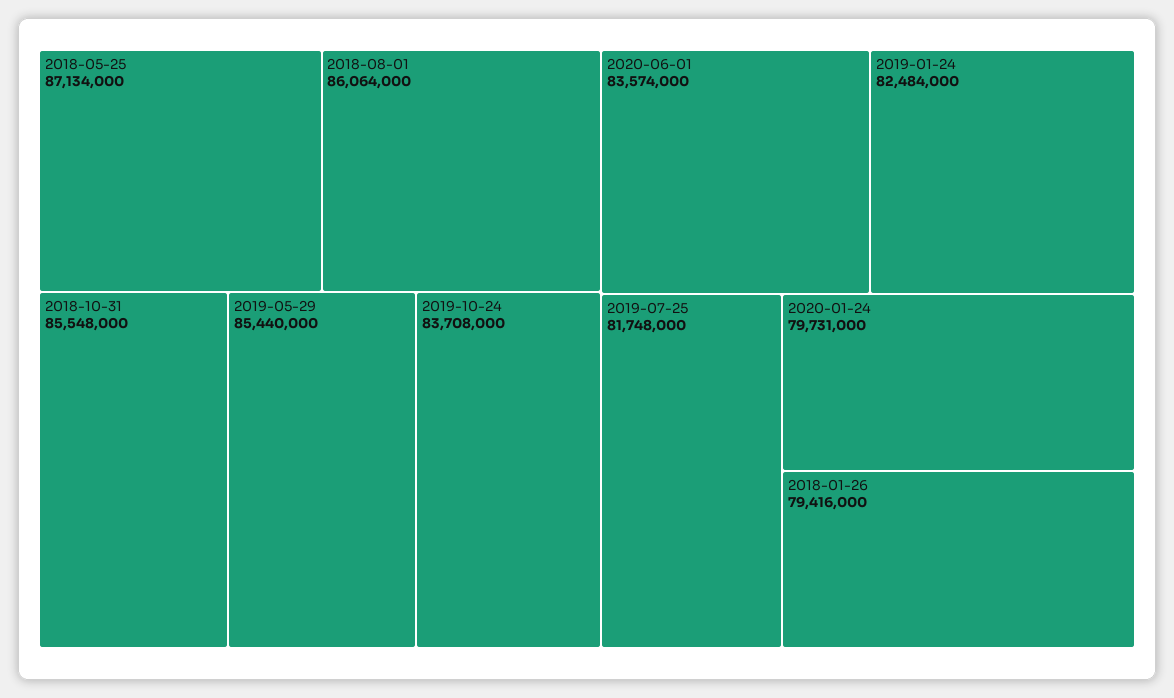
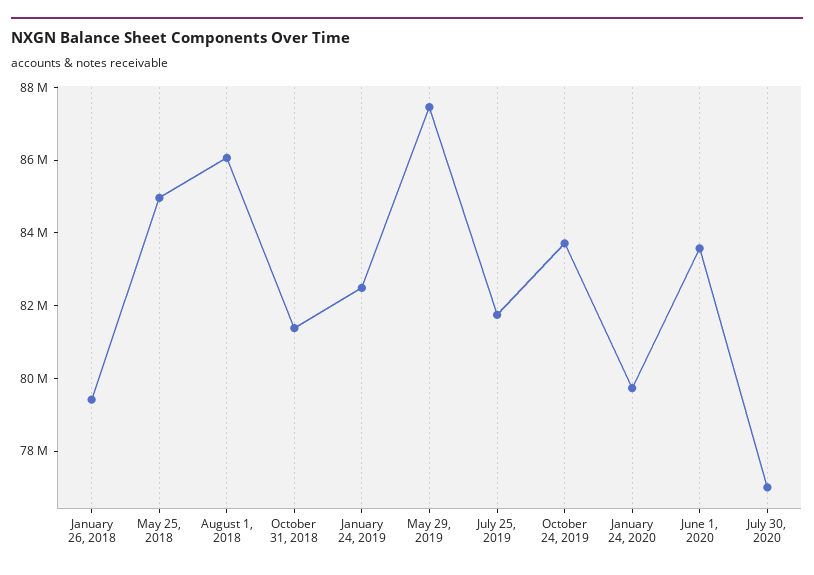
2018-05-25: 87134000 -> 85000000
2018-10-31: 85548000 -> 81500000
2019-05-29: 85440000 -> 87500000
July 30, 2020: none -> 77000000

